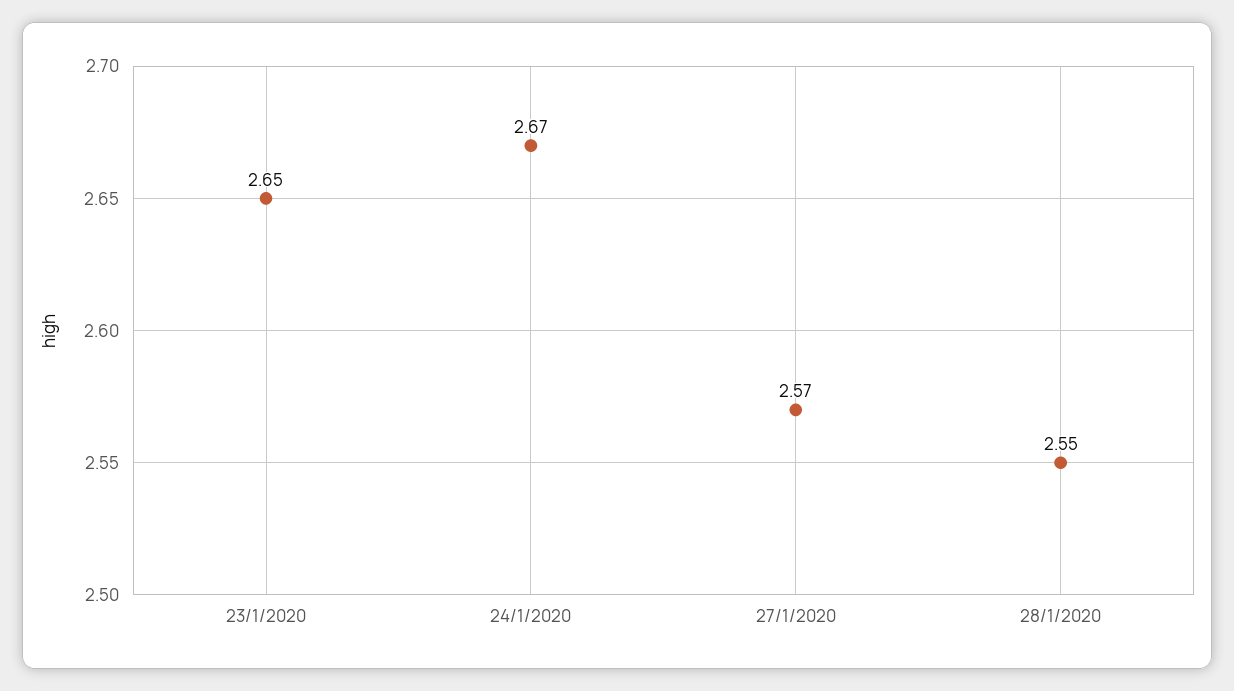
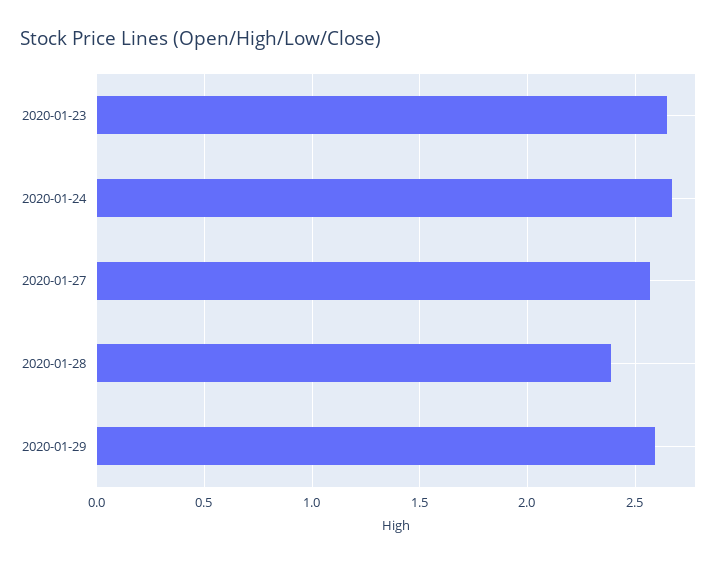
28/1/2020: 2.55 -> 2.4
2020-01-29: none -> 2.6

